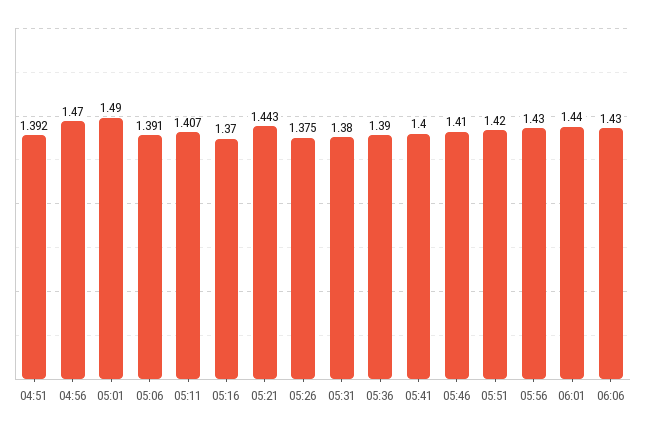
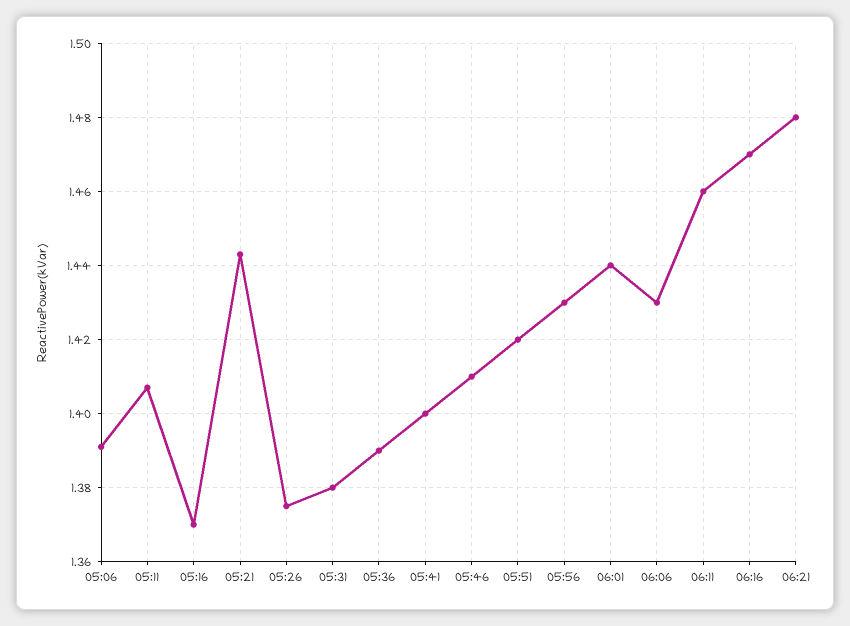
04:51: 1.392 -> none
04:56: 1.47 -> none
05:01: 1.49 -> none
06:11: none -> 1.46
06:16: none -> 1.47
06:21: none -> 1.48

